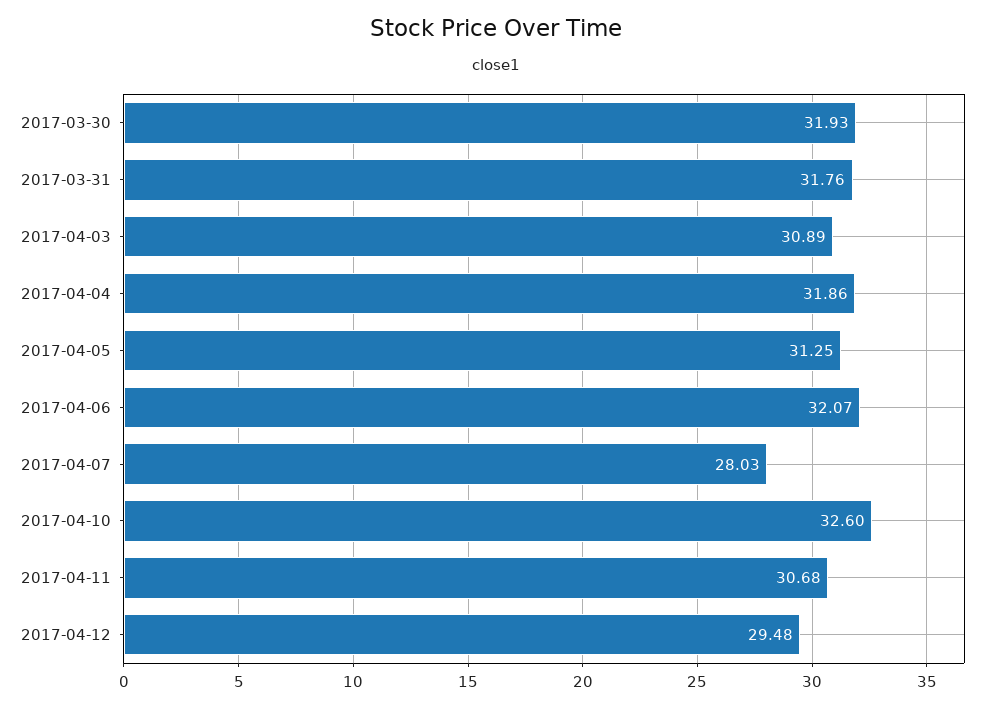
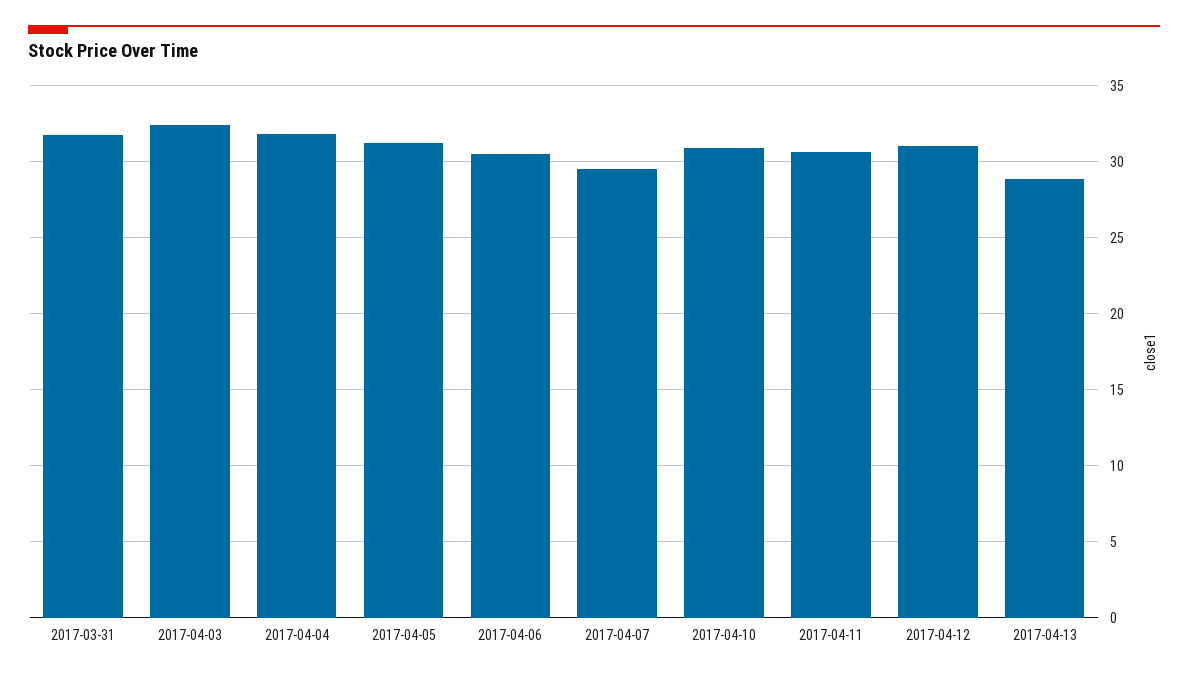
2017-03-30: 31.93 -> none
2017-04-03: 30.89 -> 32.5
2017-04-06: 32.07 -> 30.5
2017-04-07: 28.03 -> 29.5
2017-04-10: 32.6 -> 31
2017-04-12: 29.48 -> 31
2017-04-13: none -> 29

